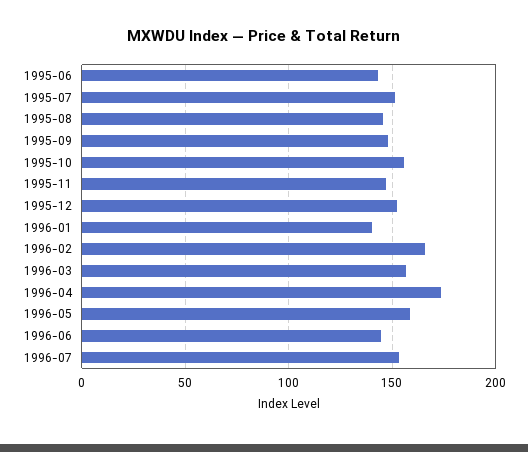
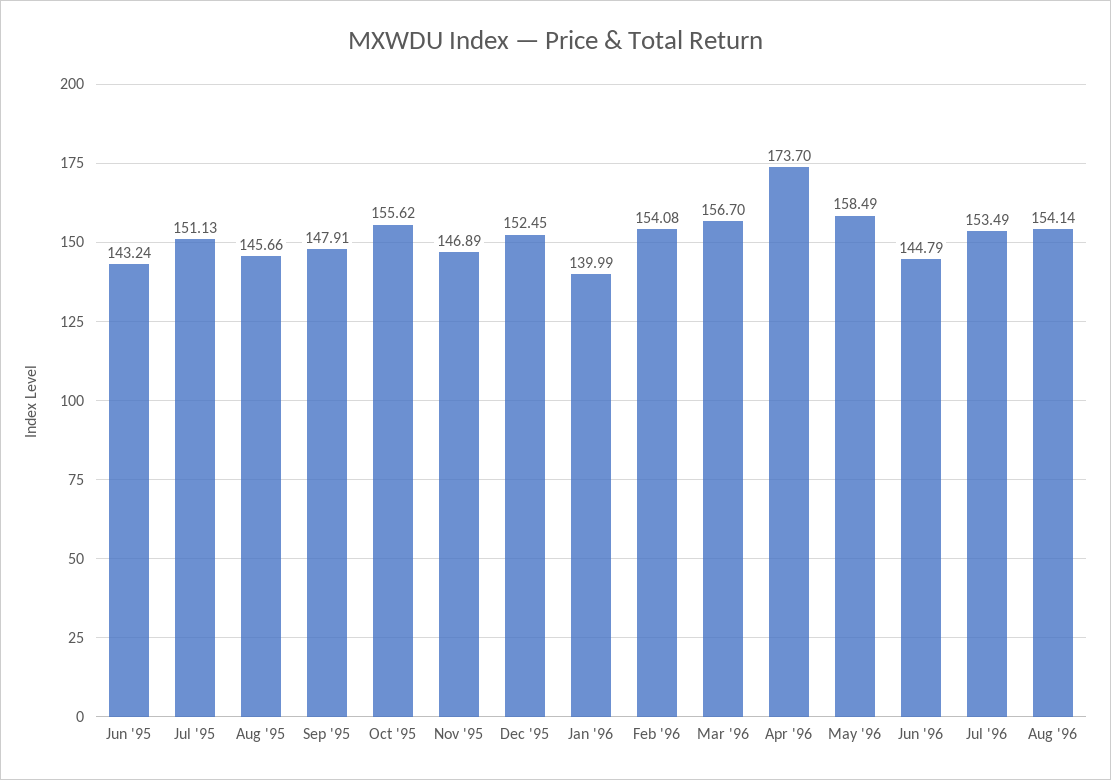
1996-02: 165 -> 154.08
Aug '96: none -> 154.14

